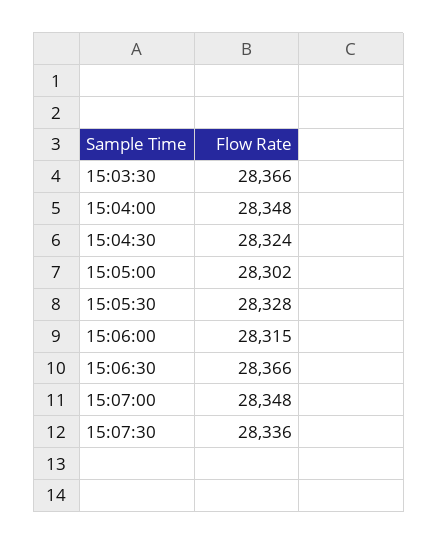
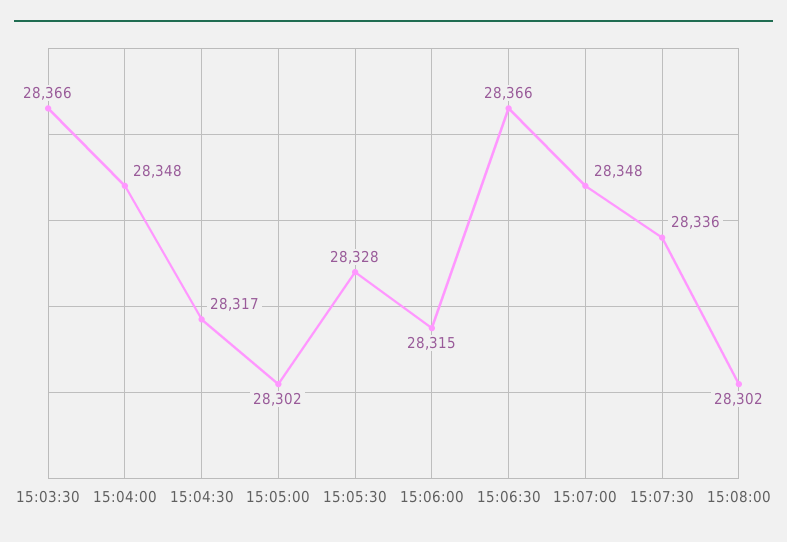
15:04:30: 28324 -> 28317
15:08:00: none -> 28302

